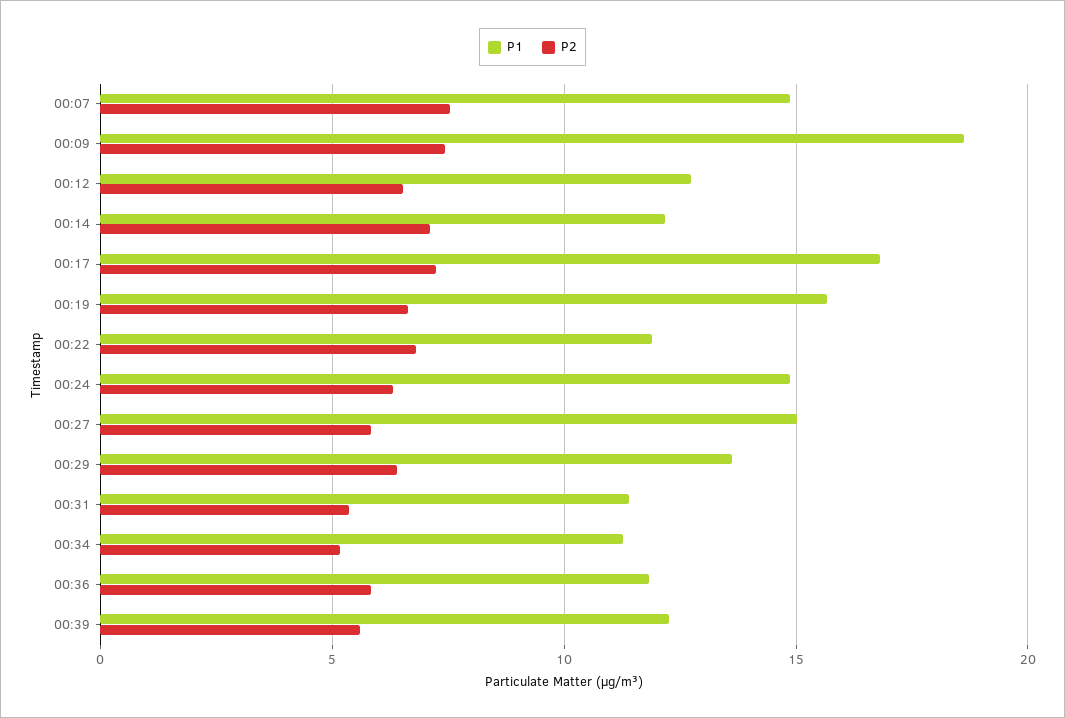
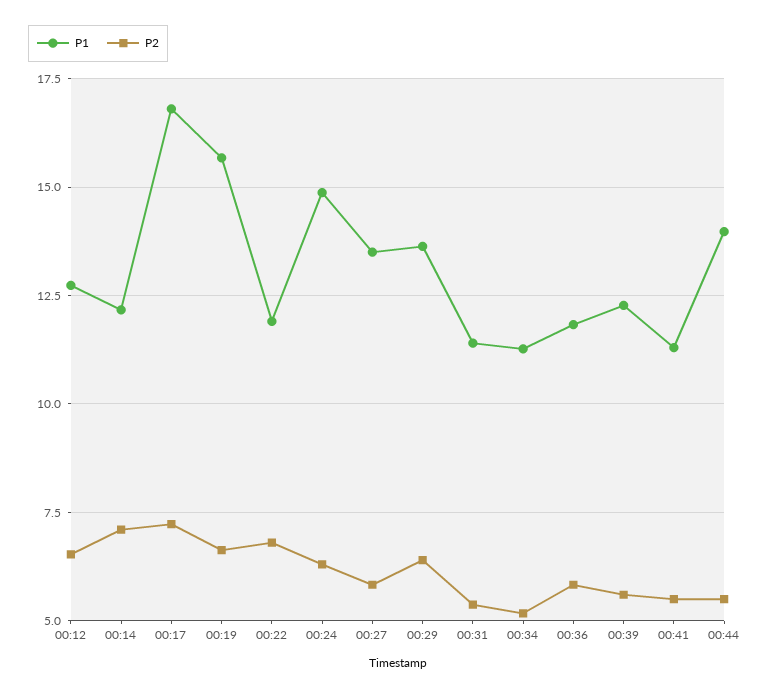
P1, 00:07: 15 -> none
P2, 00:07: 7.5 -> none
P1, 00:09: 18.5 -> none
P2, 00:09: 7.5 -> none
P1, 00:27: 15 -> 13.5
P1, 00:41: none -> 11.25
P2, 00:41: none -> 5.5
P1, 00:44: none -> 14
P2, 00:44: none -> 5.5

